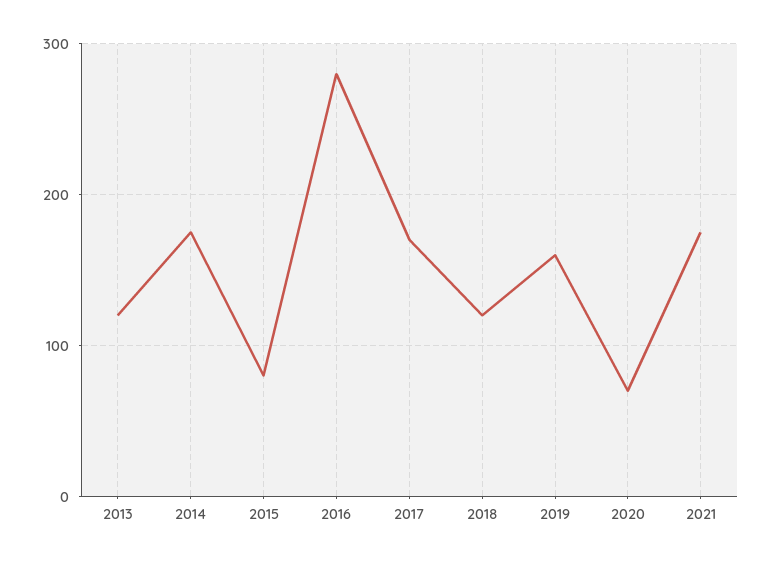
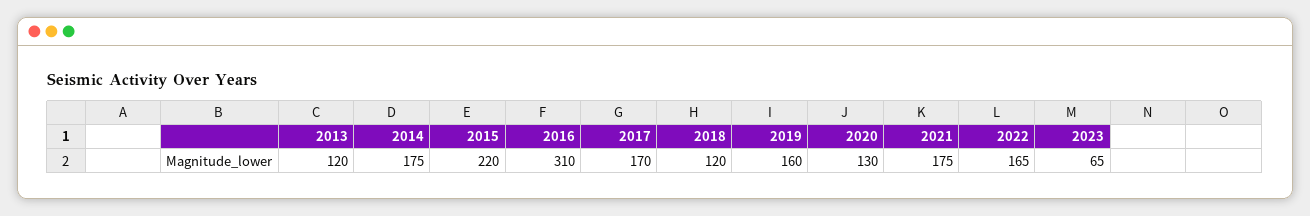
2015: 80 -> 220
2016: 280 -> 310
2020: 70 -> 130
2022: none -> 165
2023: none -> 65

